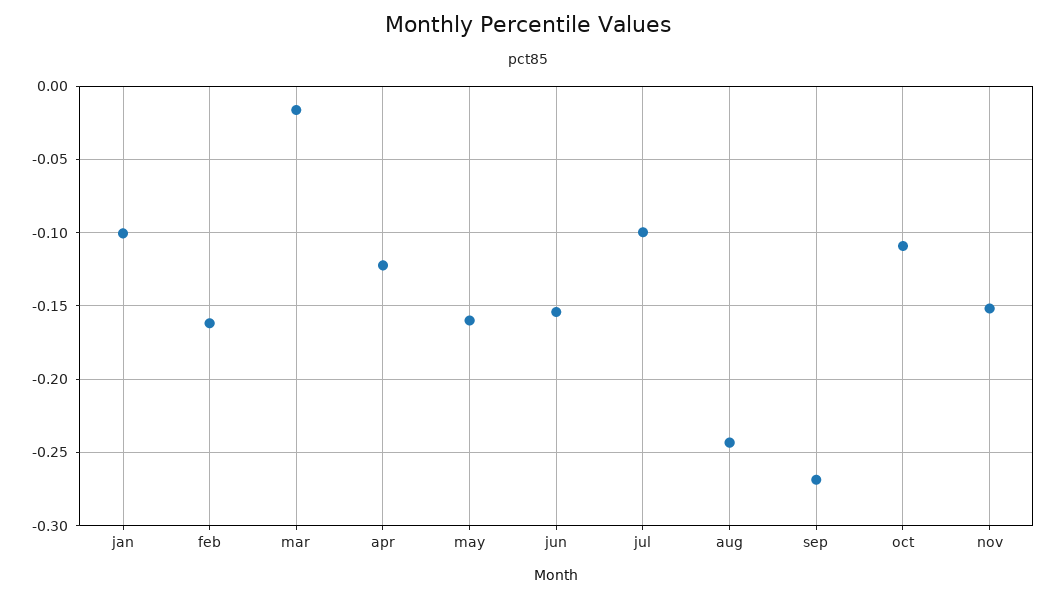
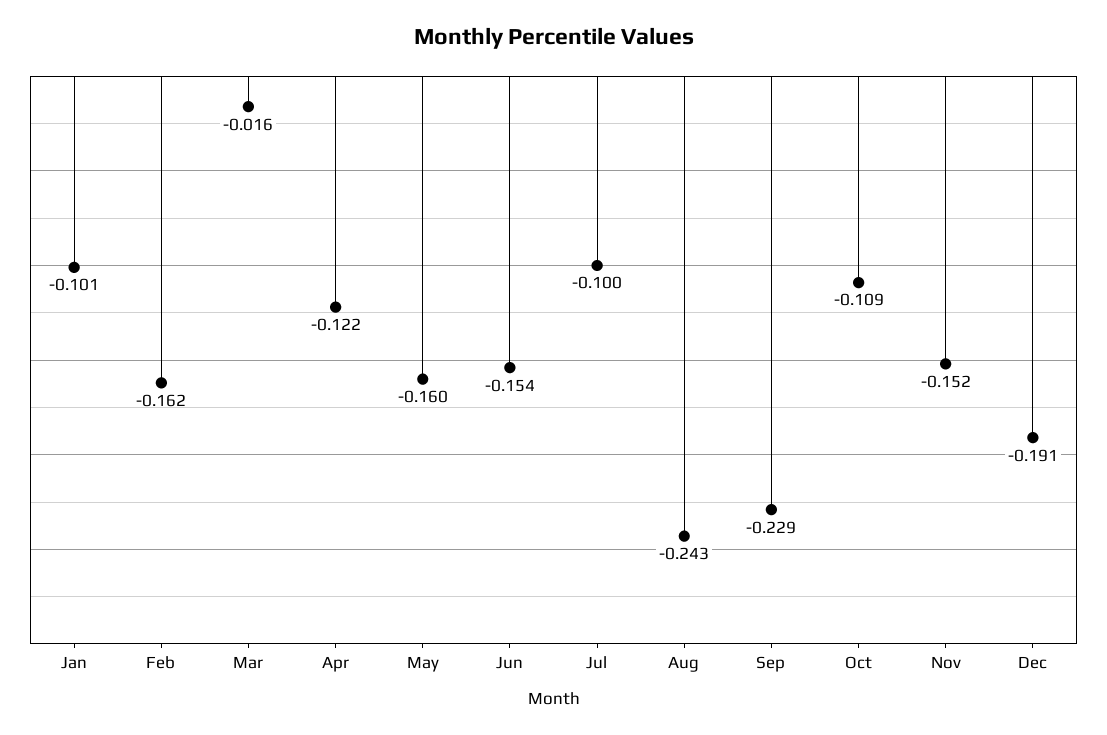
sep: -0.27 -> -0.229
Dec: none -> -0.191

